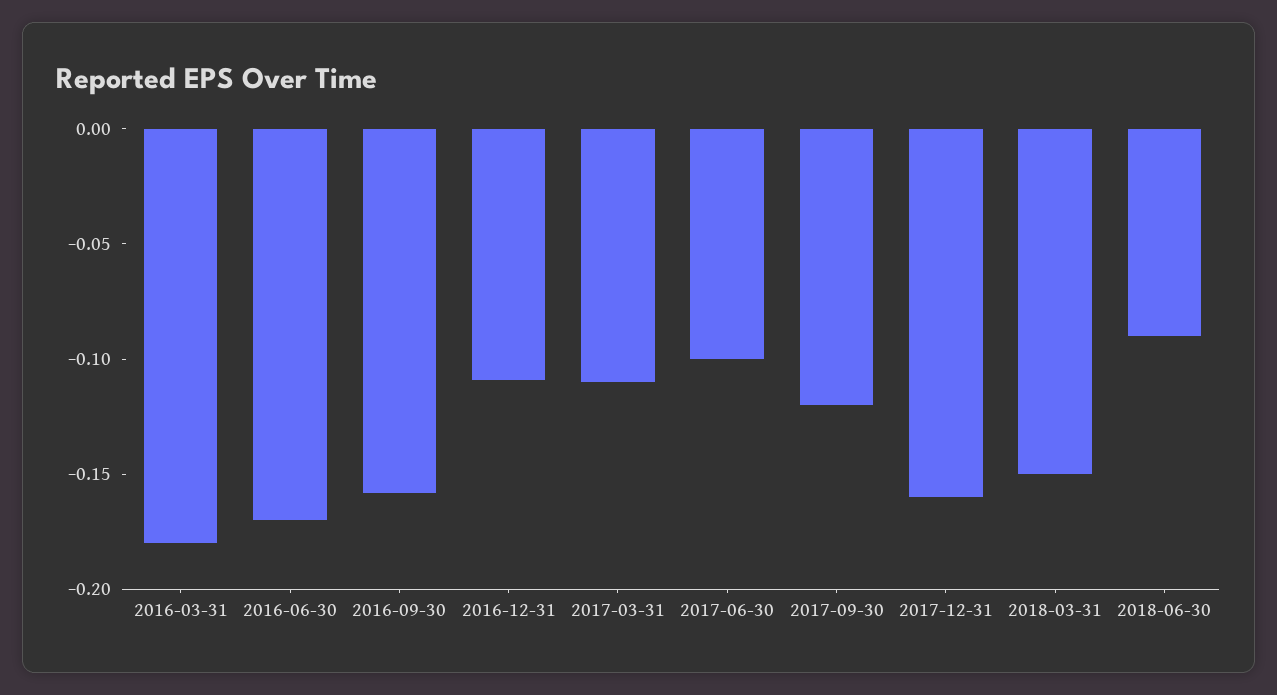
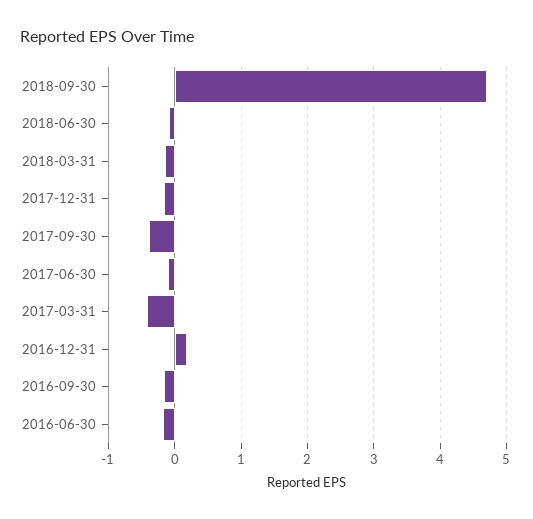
2016-03-31: -0.18 -> none
2016-12-31: -0.11 -> 0.2
2017-03-31: -0.11 -> -0.4
2017-09-30: -0.12 -> -0.4
2018-09-30: none -> 4.7

